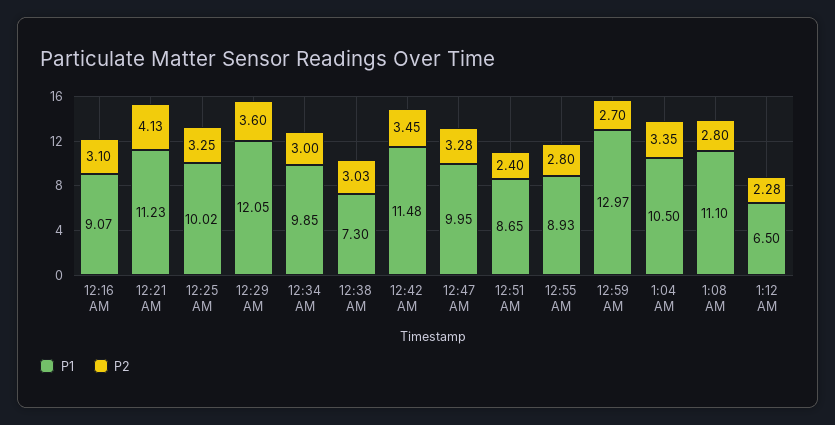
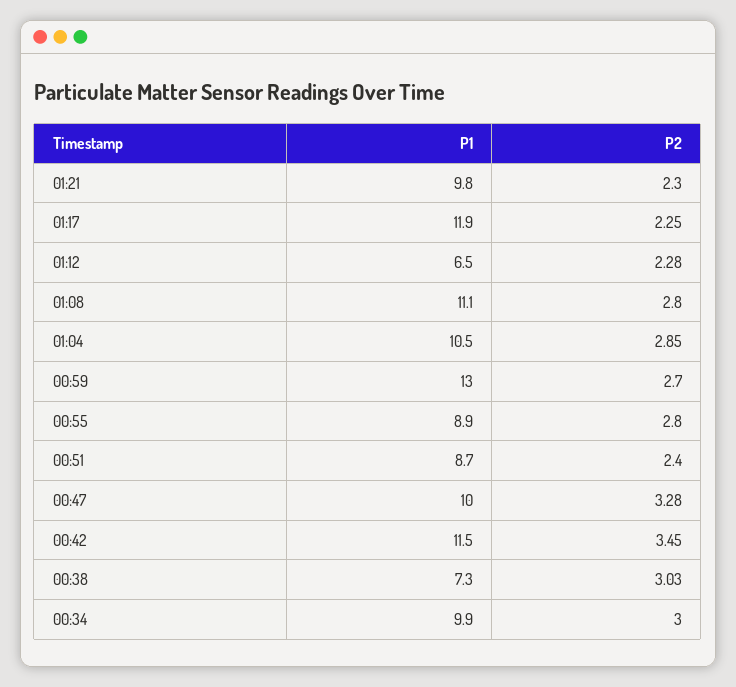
P1, 12:16 AM: 9.07 -> none
P2, 12:16 AM: 3.1 -> none
P1, 12:21 AM: 11.23 -> none
P2, 12:21 AM: 4.13 -> none
P1, 12:25 AM: 10.02 -> none
P2, 12:25 AM: 3.25 -> none
P1, 12:29 AM: 12.05 -> none
P2, 12:29 AM: 3.6 -> none
P2, 1:04 AM: 3.35 -> 2.85
P1, 01:21: none -> 9.8
P2, 01:21: none -> 2.3
P1, 01:17: none -> 11.9
P2, 01:17: none -> 2.25

